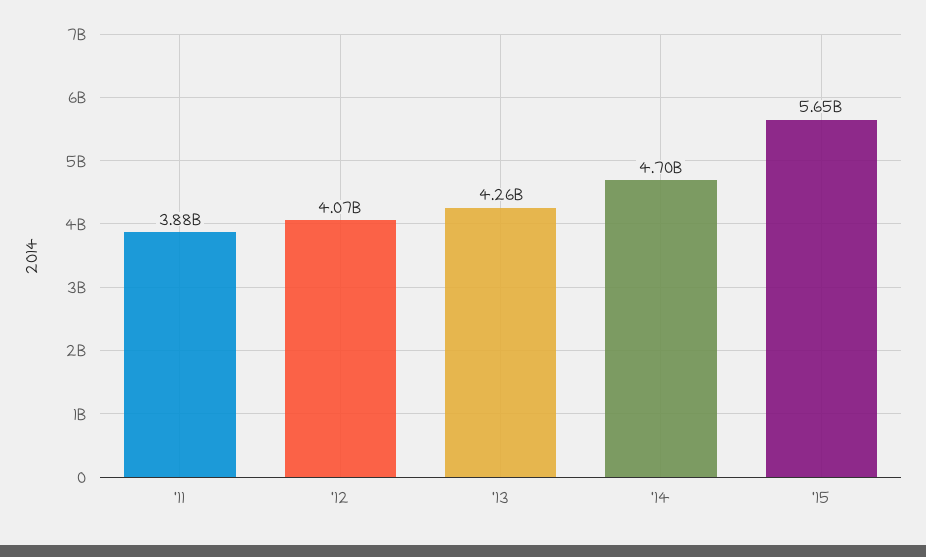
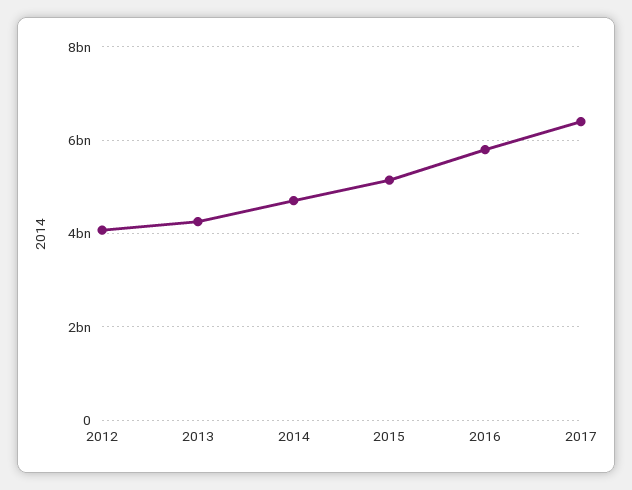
'11: 3880000000 -> none
'15: 5650000000 -> 5200000000
2016: none -> 5800000000
2017: none -> 6400000000

